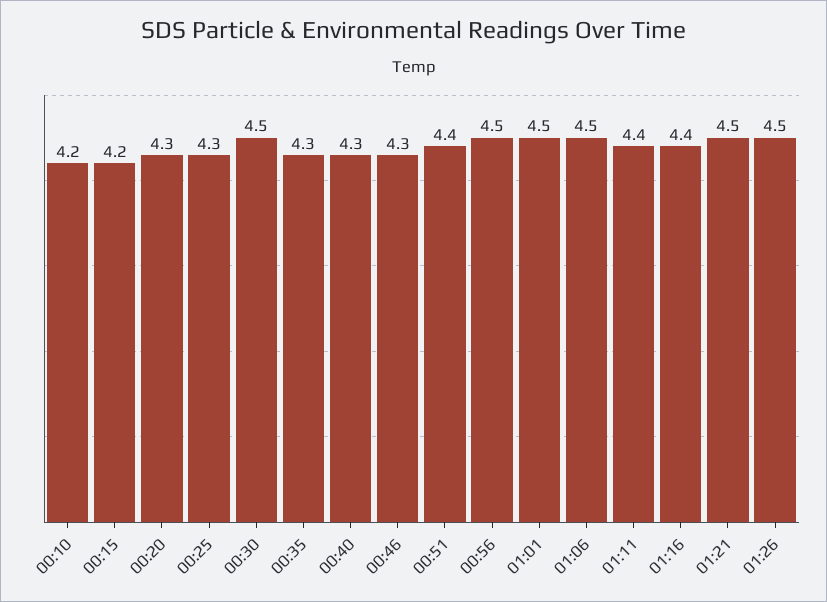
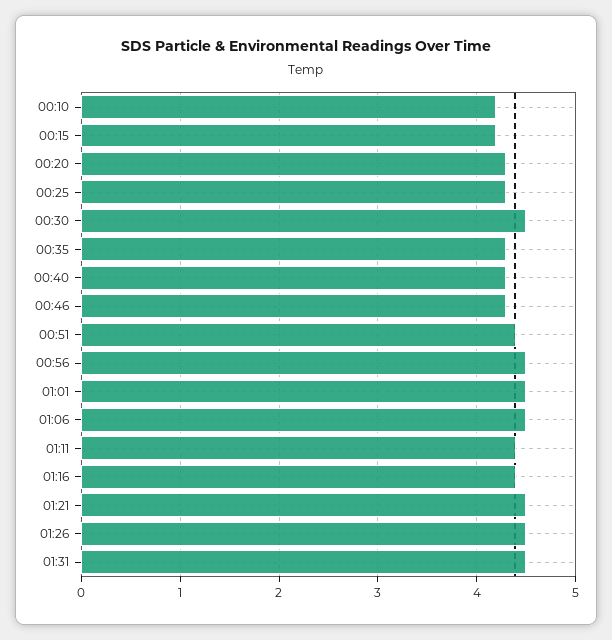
01:31: none -> 4.5

